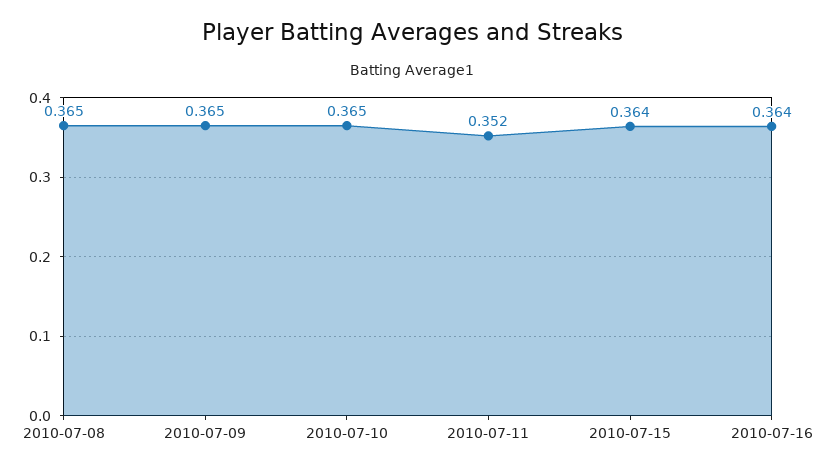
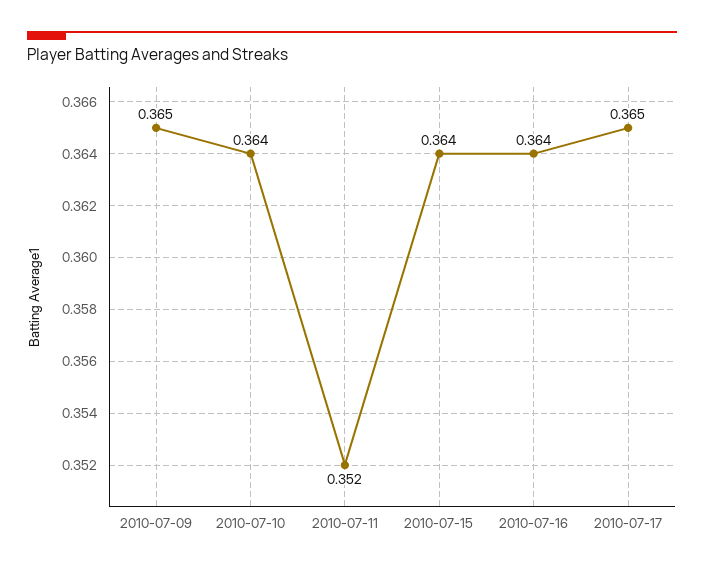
2010-07-08: 0.365 -> none
2010-07-10: 0.365 -> 0.364
2010-07-17: none -> 0.365

